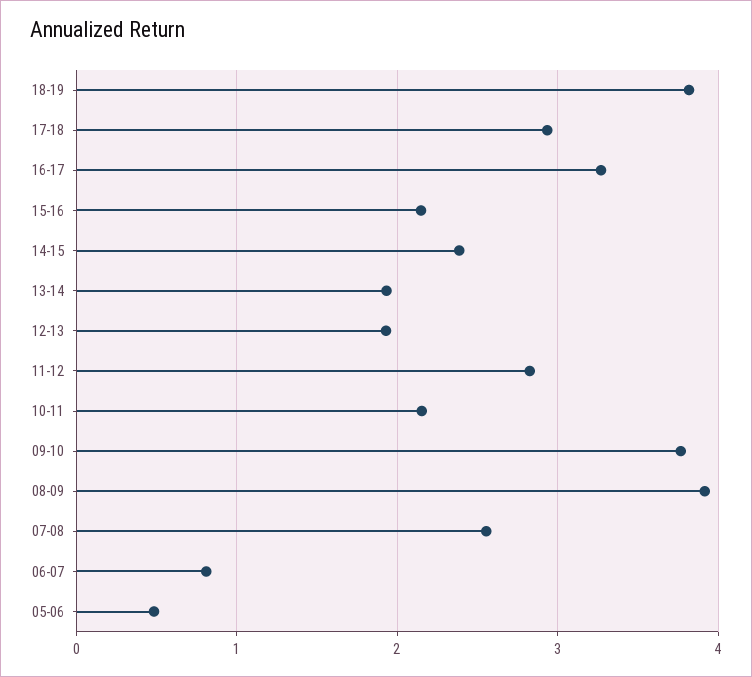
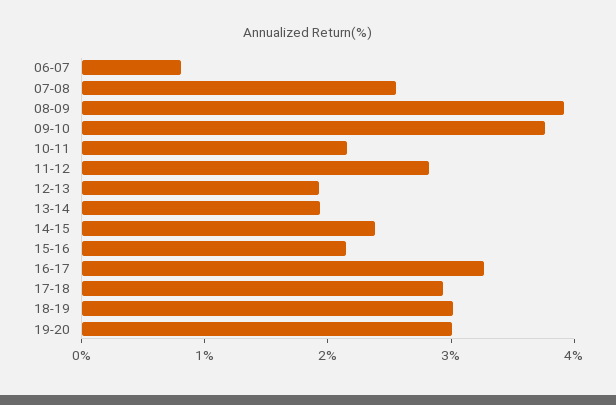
18-19: 3.8 -> 3
05-06: 0.5 -> none
19-20: none -> 3

